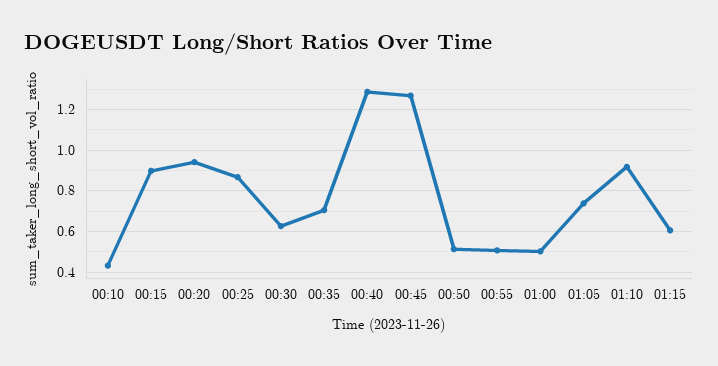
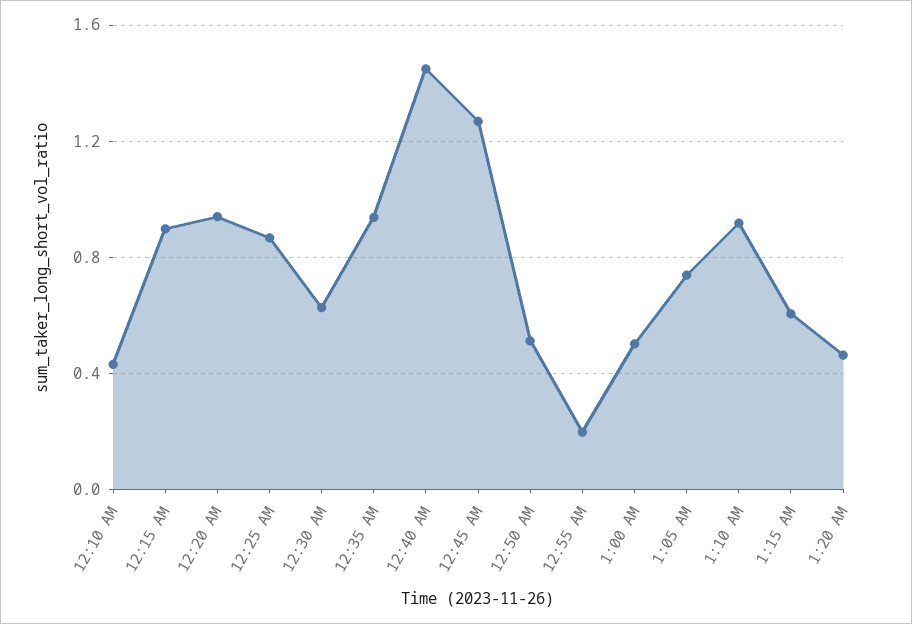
00:35: 0.7 -> 0.95
00:40: 1.3 -> 1.45
00:55: 0.5 -> 0.2
1:20 AM: none -> 0.45

